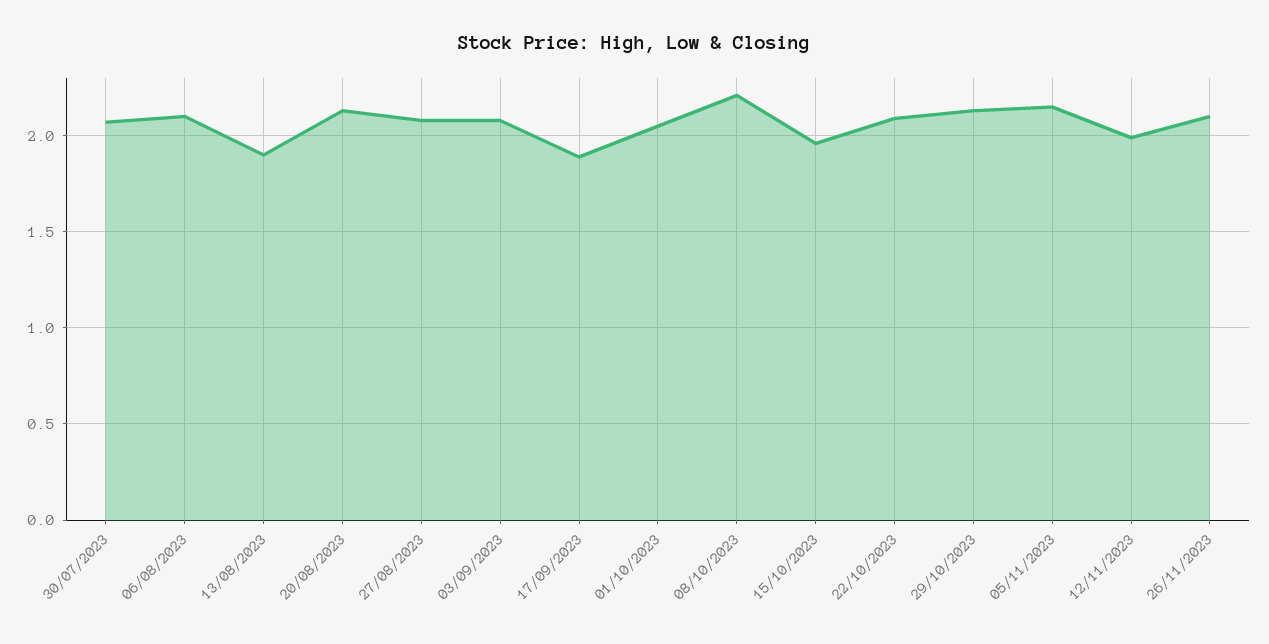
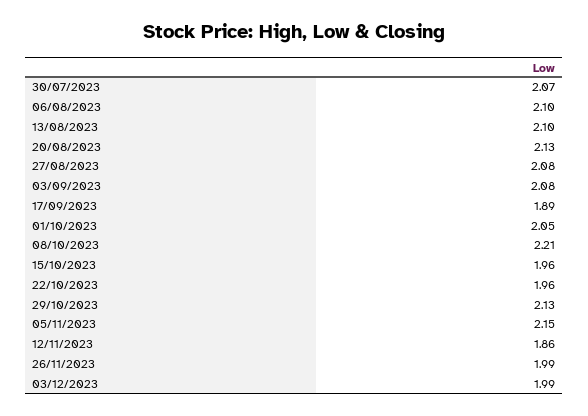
13/08/2023: 1.9 -> 2.1
22/10/2023: 2.1 -> 1.96
12/11/2023: 2 -> 1.86
26/11/2023: 2.1 -> 1.99
03/12/2023: none -> 1.99

